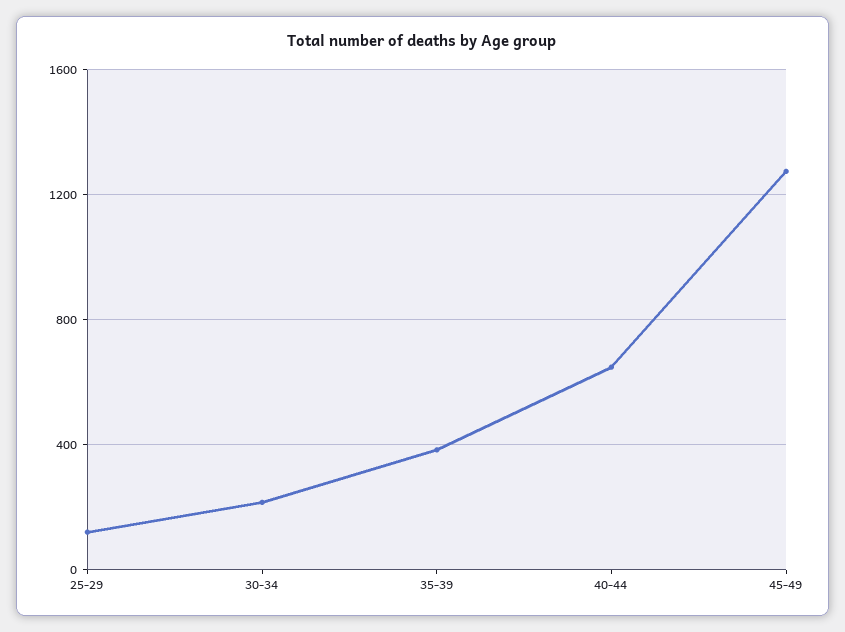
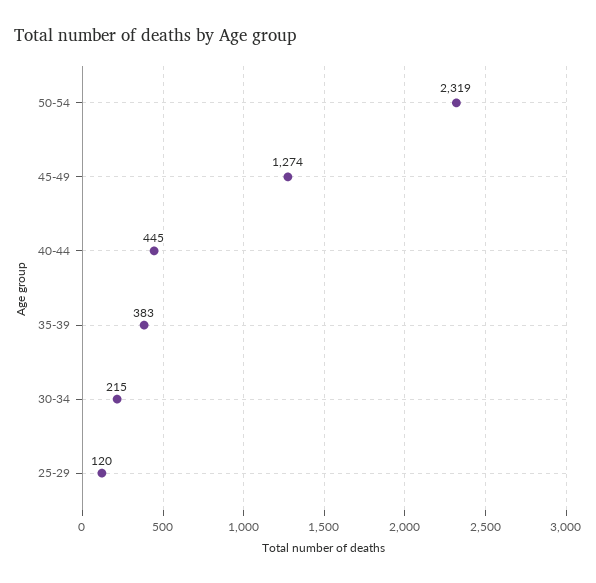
40-44: 650 -> 445
50-54: none -> 2319

